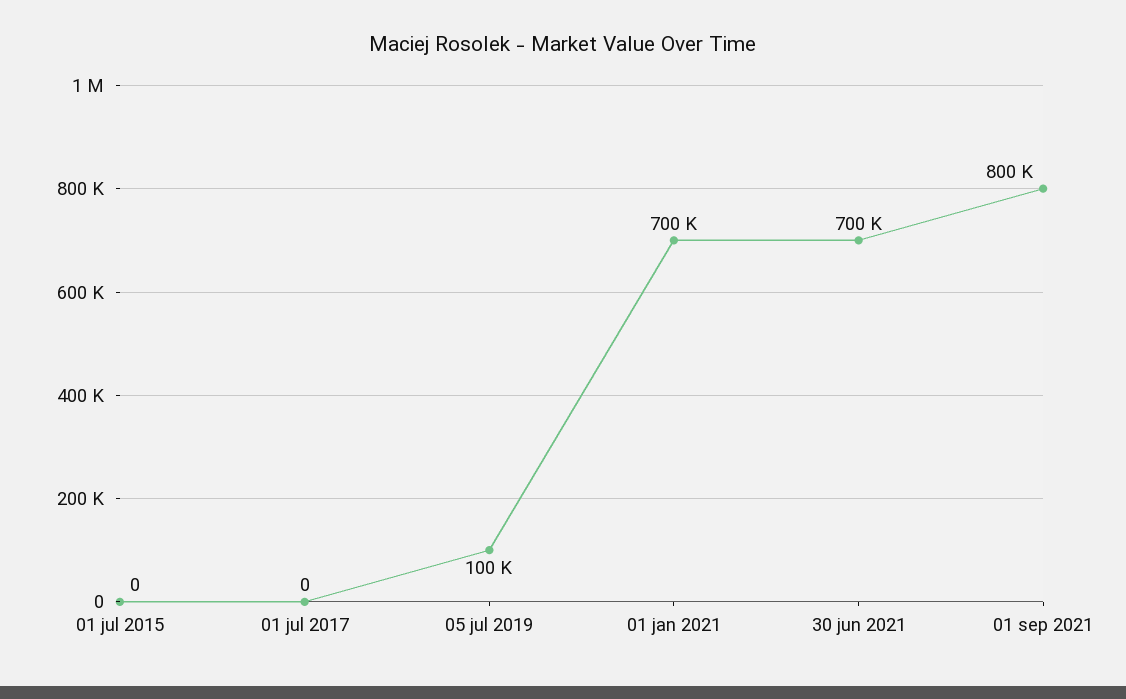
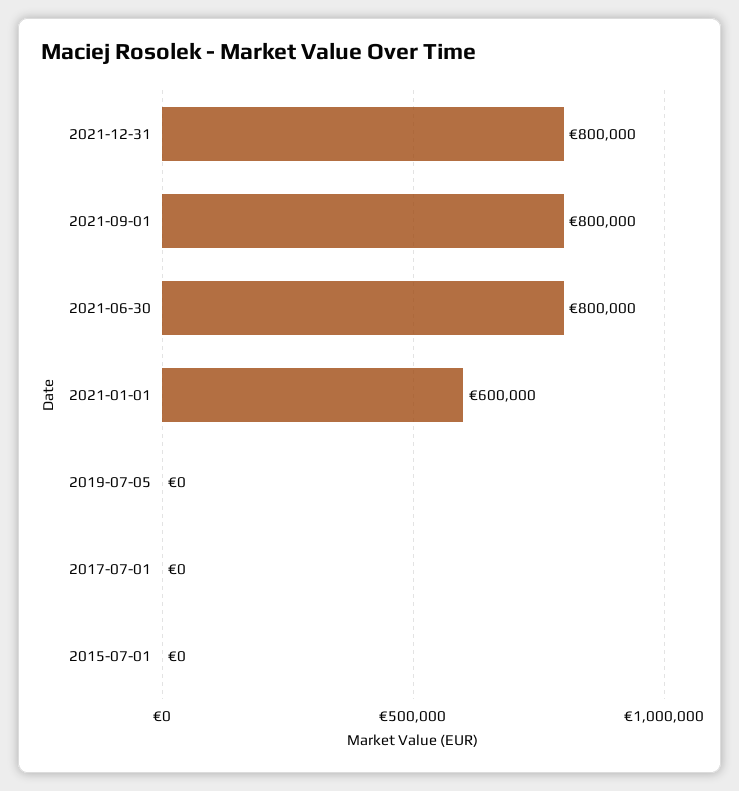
05 jul 2019: 100000 -> 0
01 jan 2021: 700000 -> 600000
30 jun 2021: 700000 -> 800000
2021-12-31: none -> 800000

